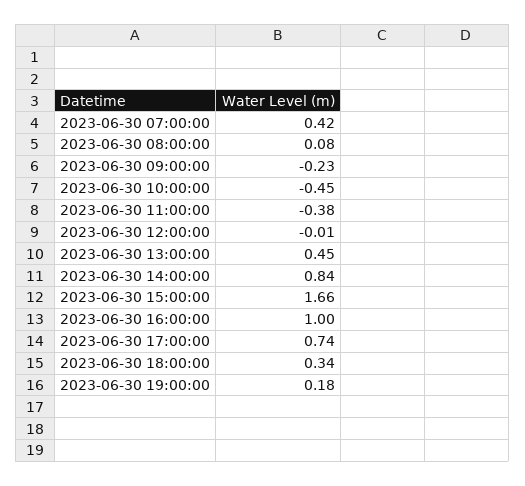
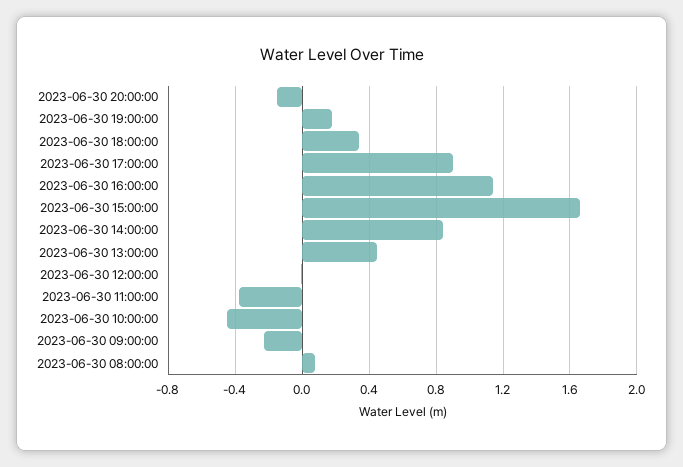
2023-06-30 07:00:00: 0.42 -> none
2023-06-30 16:00:00: 1 -> 1.15
2023-06-30 17:00:00: 0.74 -> 0.9
2023-06-30 20:00:00: none -> -0.15

